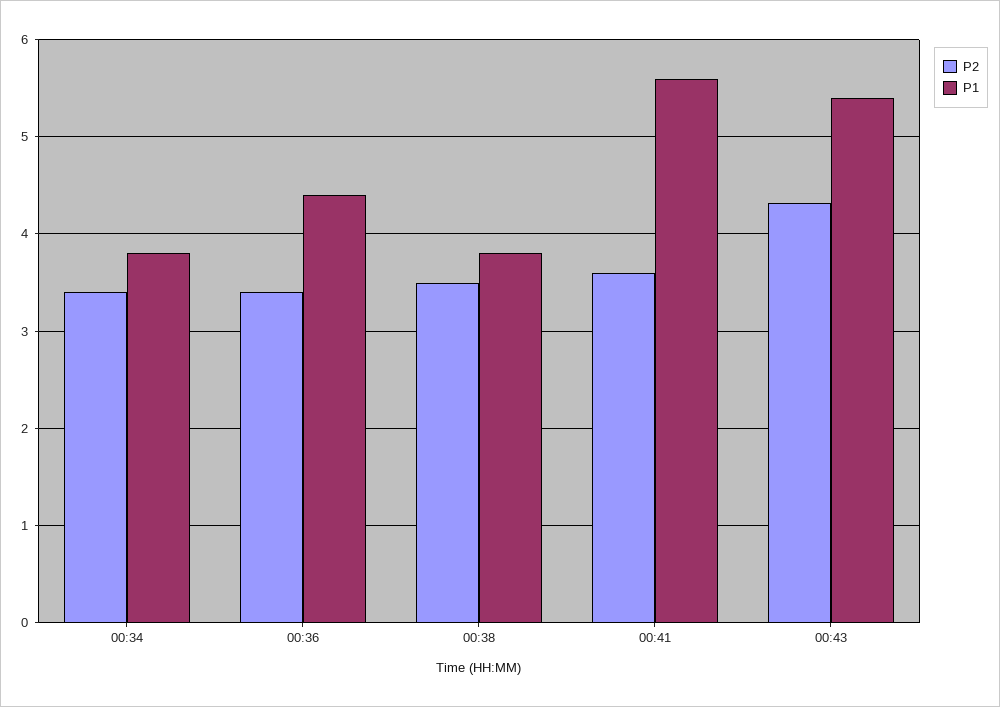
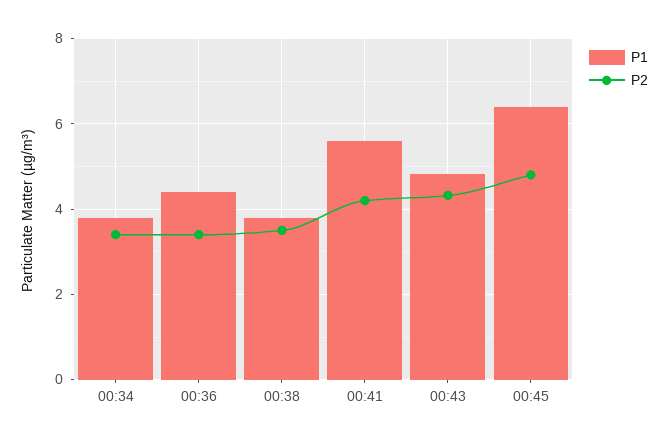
P2, 00:41: 3.6 -> 4.2
P1, 00:43: 5.4 -> 4.8
P1, 00:45: none -> 6.4
P2, 00:45: none -> 4.8

